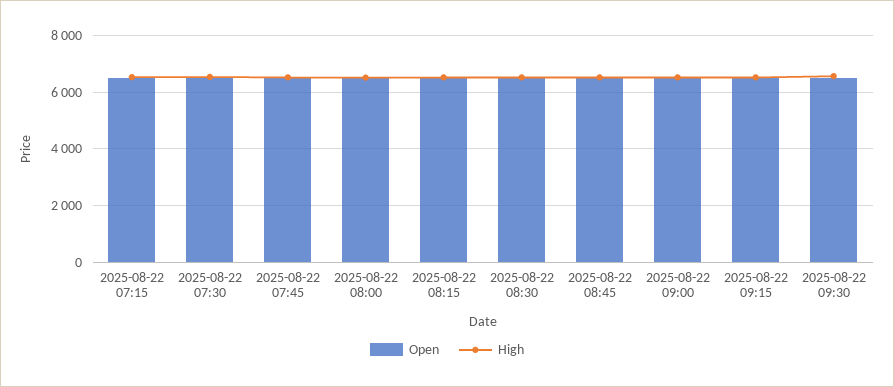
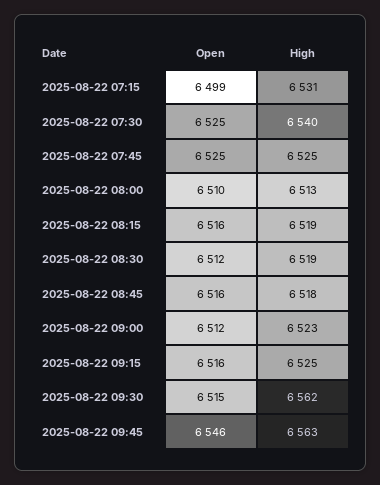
Open, 2025-08-22 09:45: none -> 6546
High, 2025-08-22 09:45: none -> 6563

